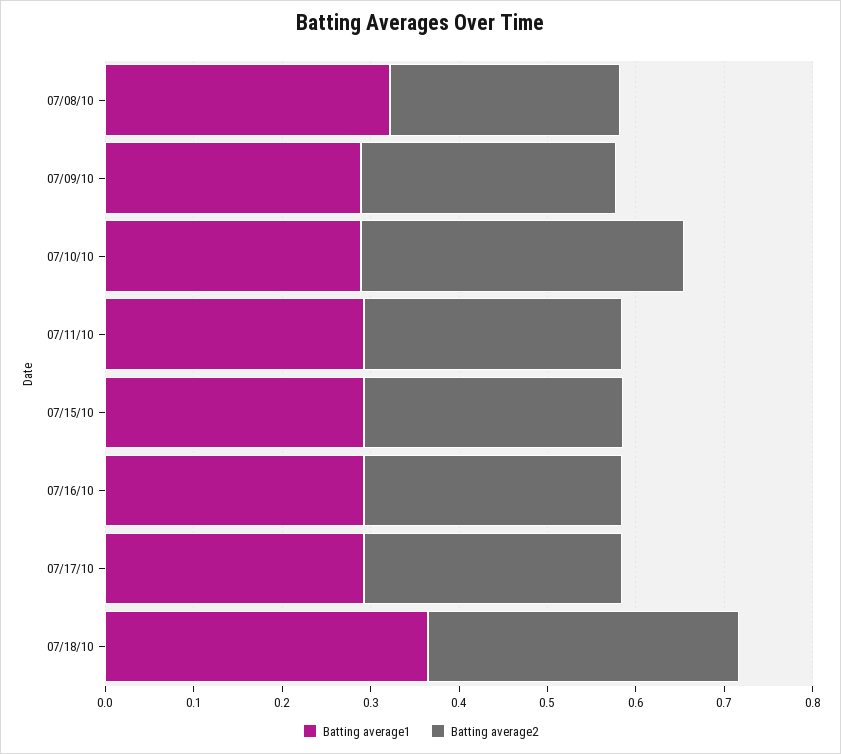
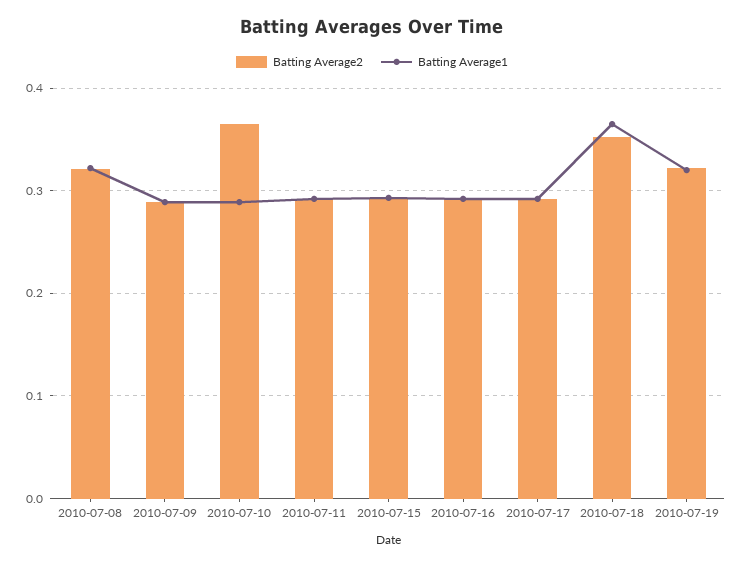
Batting average2, 07/08/10: 0.26 -> 0.32
Batting average2, 2010-07-19: none -> 0.32
Batting average1, 2010-07-19: none -> 0.32

